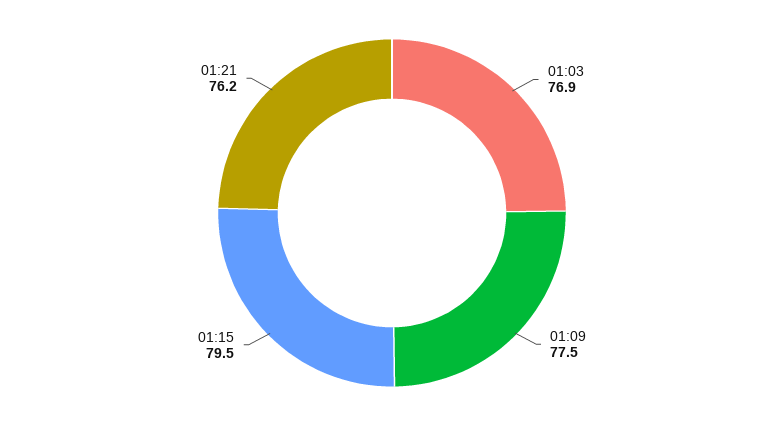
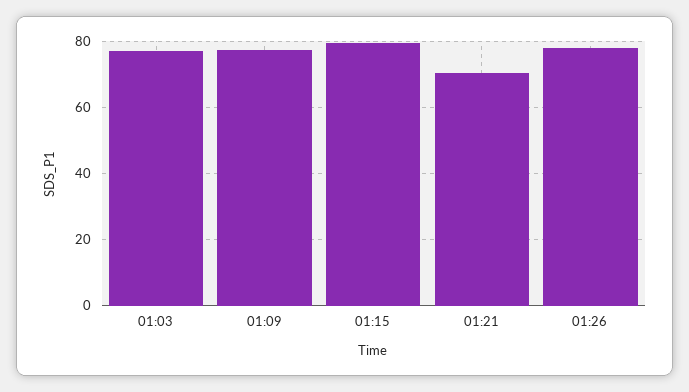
01:21: 76.2 -> 70
01:26: none -> 78

